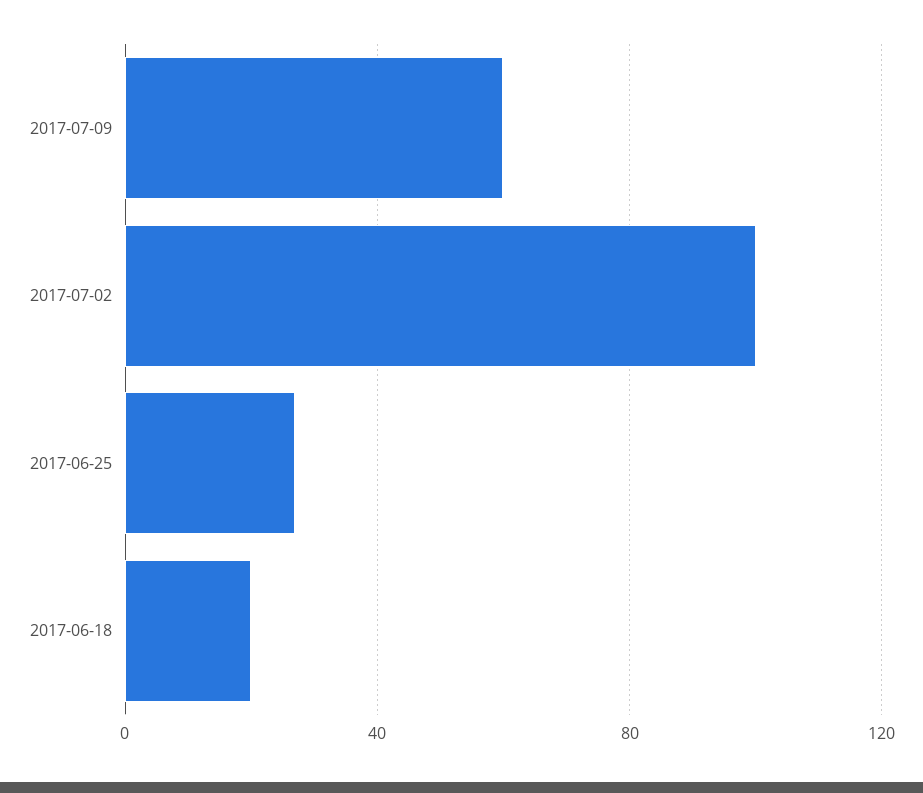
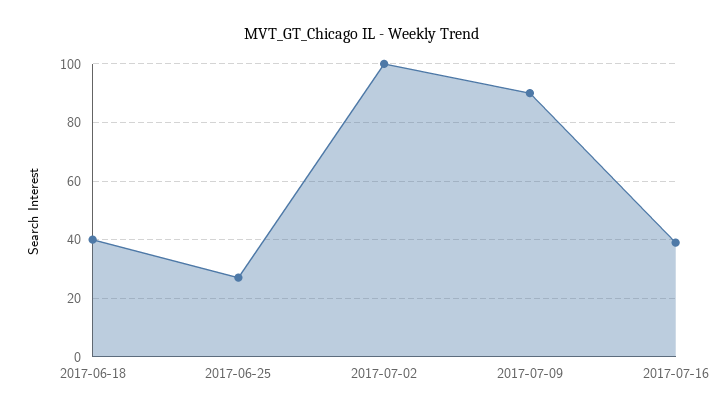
2017-07-09: 60 -> 90
2017-06-18: 20 -> 40
2017-07-16: none -> 40

